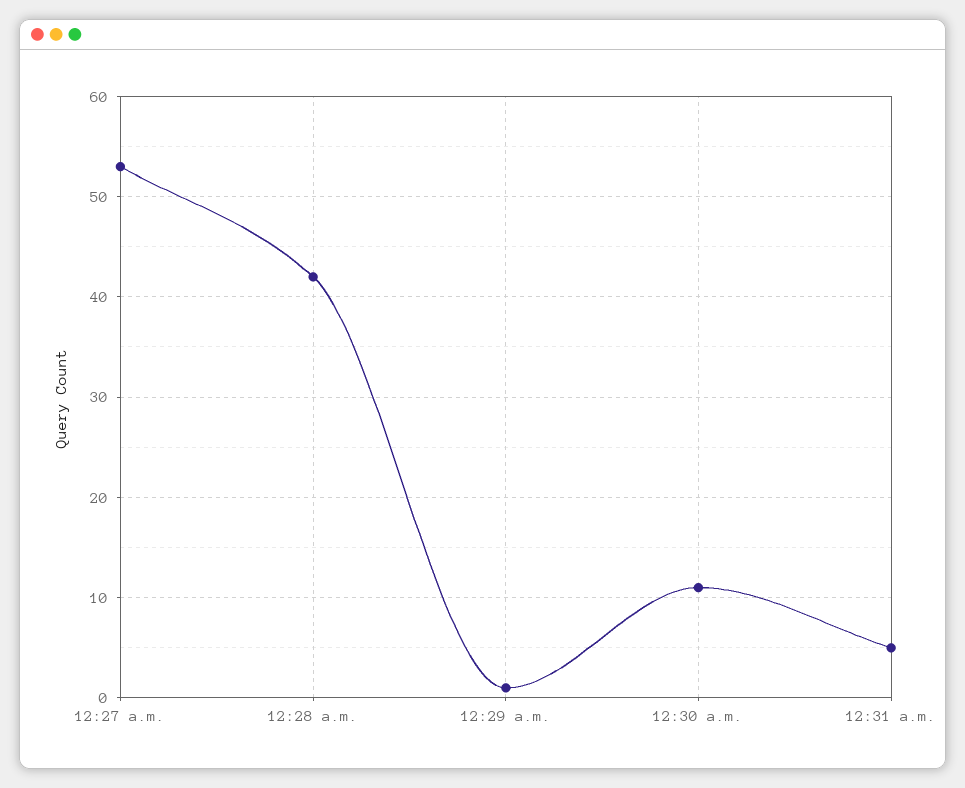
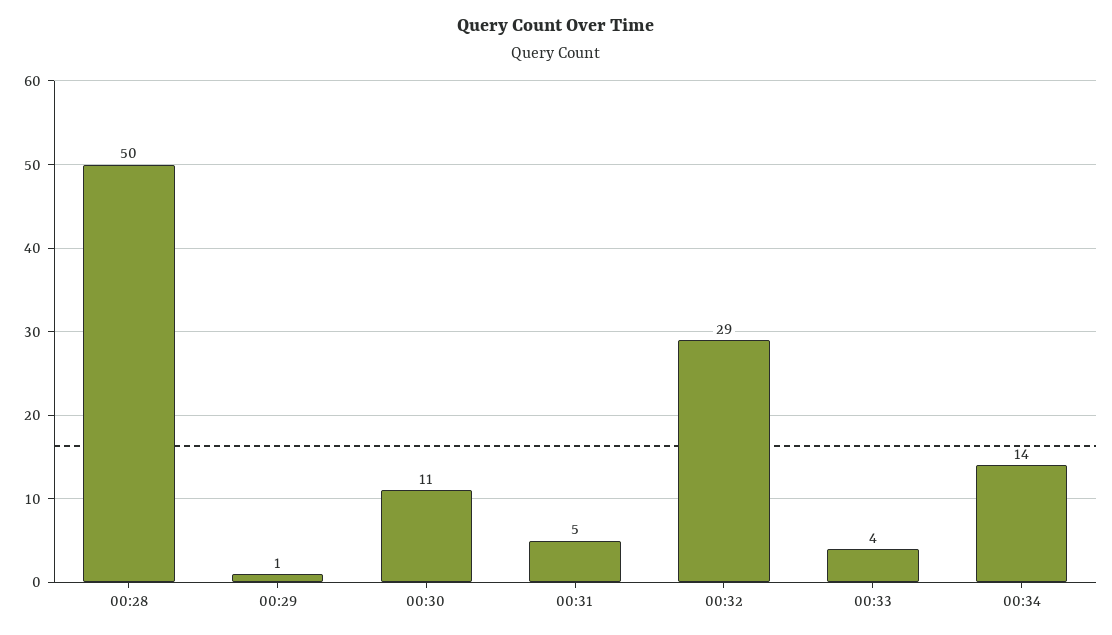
12:27 a.m.: 53 -> none
12:28 a.m.: 42 -> 50
00:32: none -> 29
00:33: none -> 4
00:34: none -> 14

